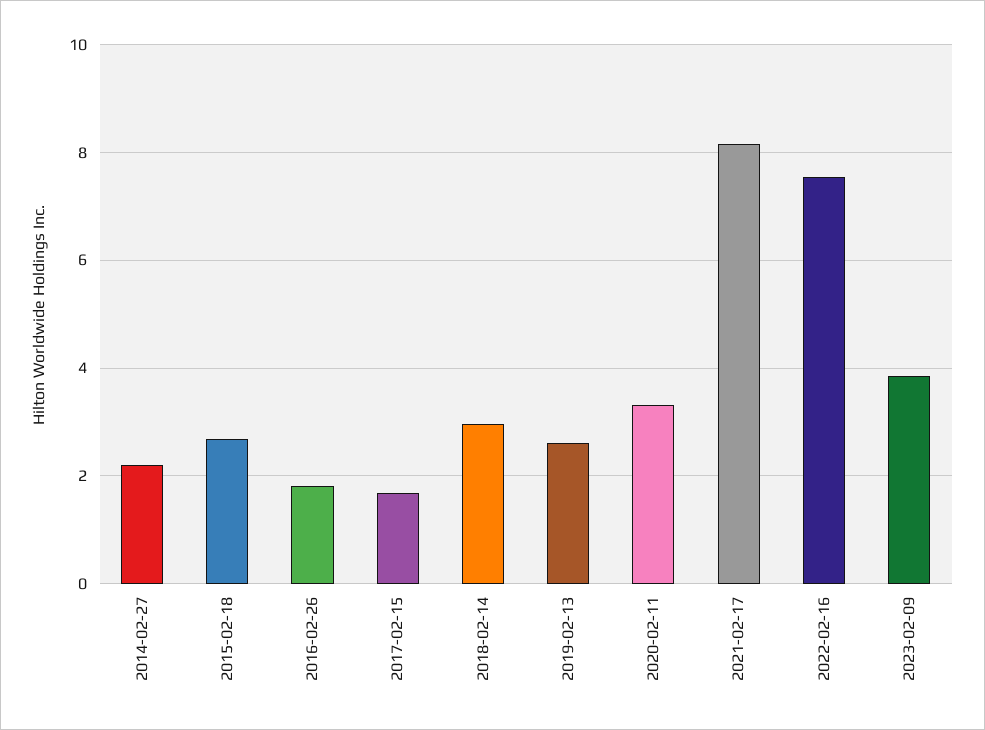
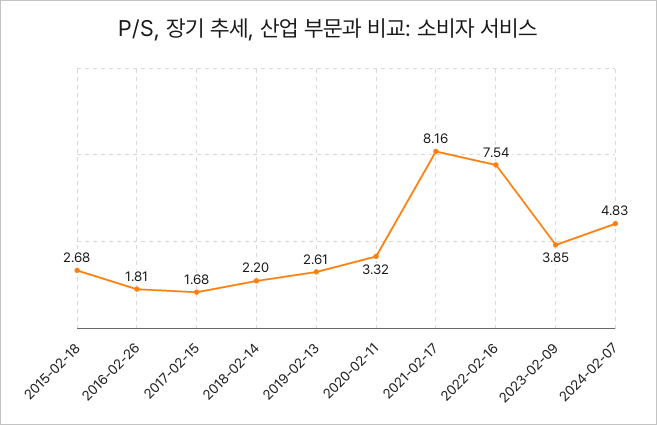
2014-02-27: 2.2 -> none
2018-02-14: 3 -> 2.2
2024-02-07: none -> 4.83

